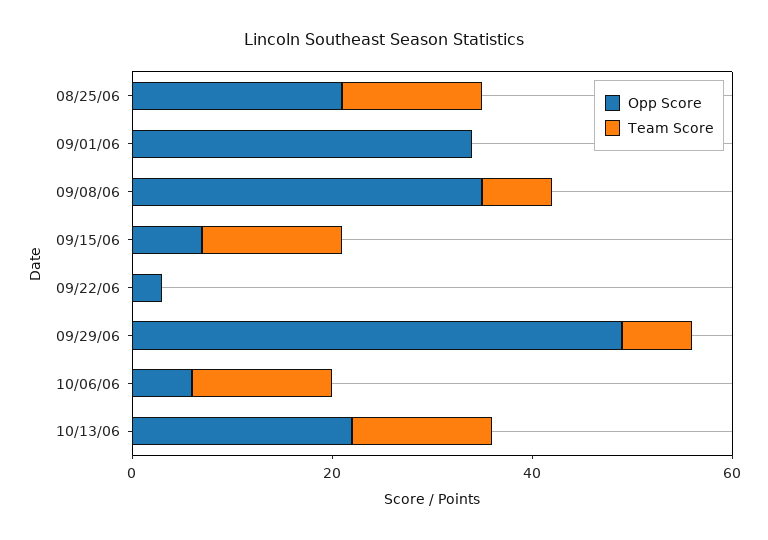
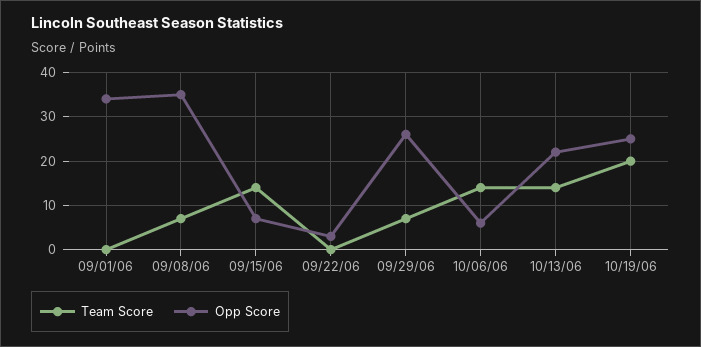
Opp Score, 08/25/06: 20 -> none
Team Score, 08/25/06: 15 -> none
Opp Score, 09/29/06: 50 -> 25
Team Score, 10/19/06: none -> 20
Opp Score, 10/19/06: none -> 25

